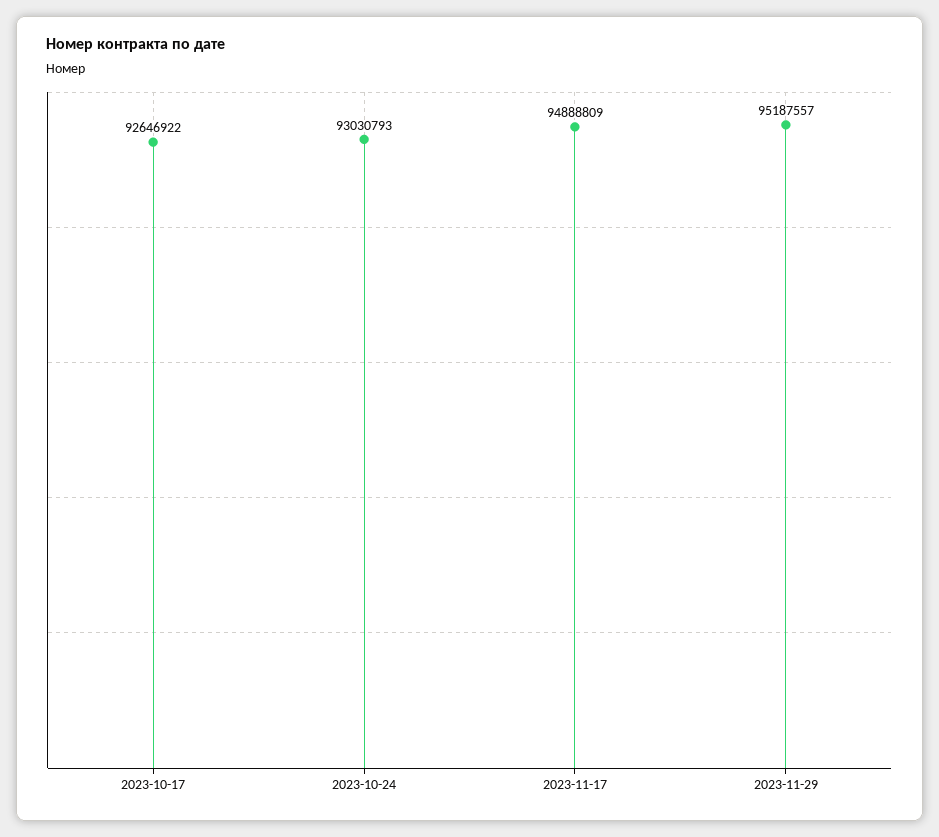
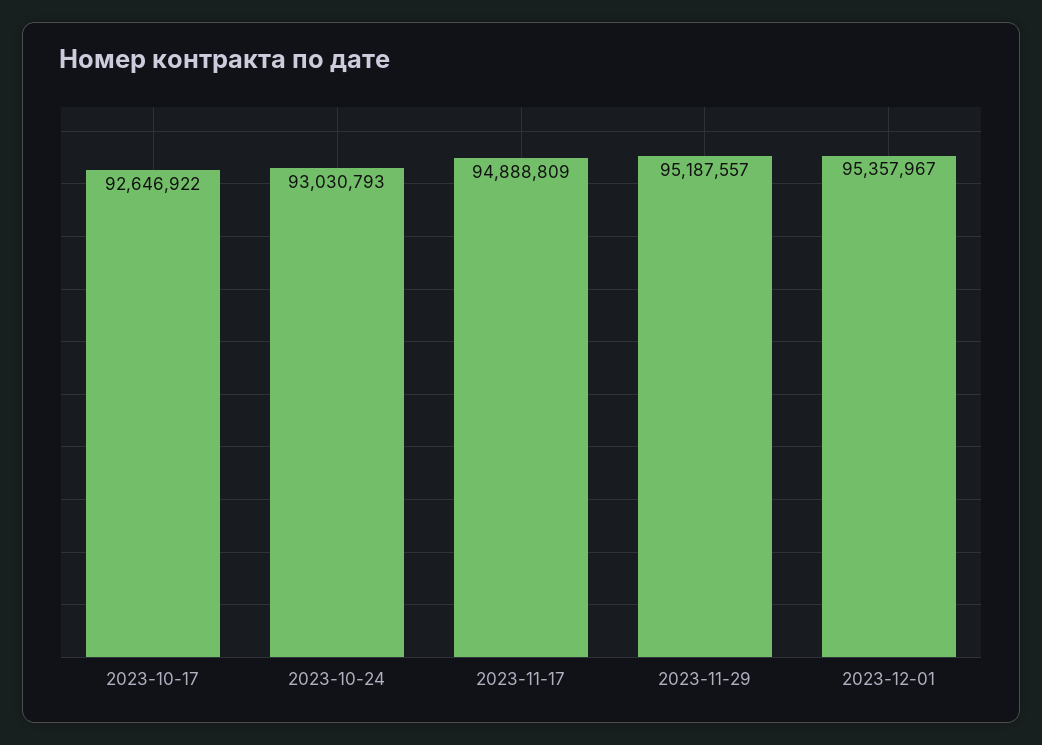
2023-12-01: none -> 95357967

